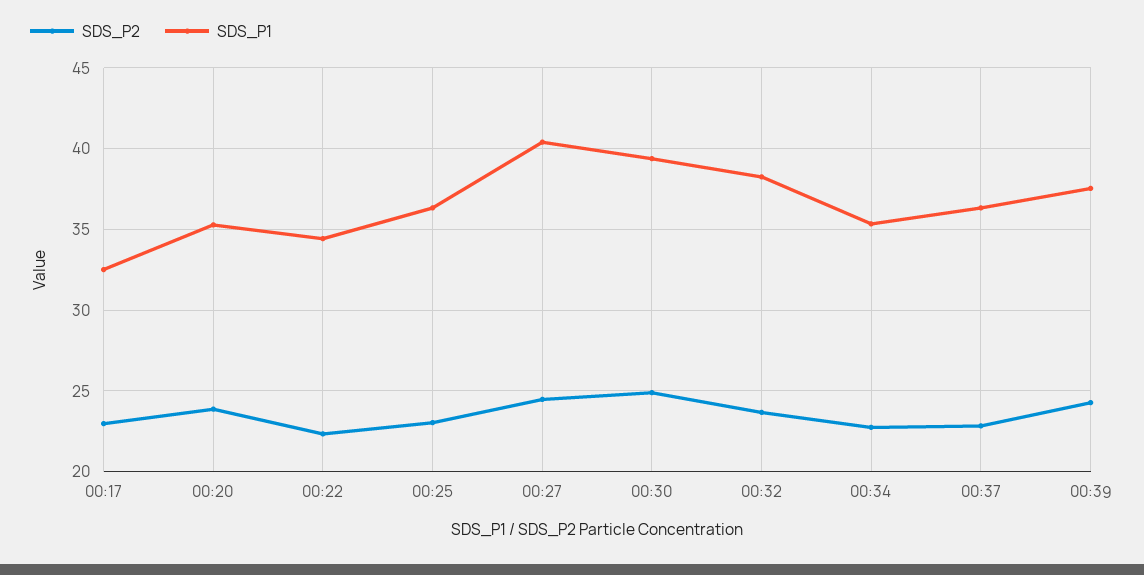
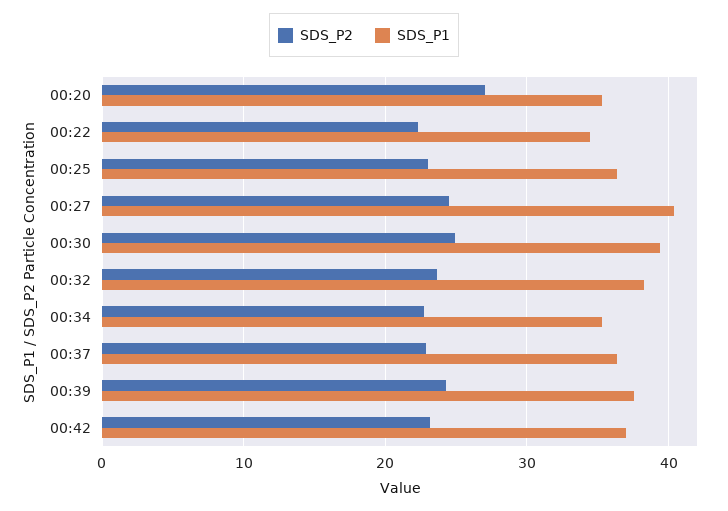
SDS_P2, 00:17: 23 -> none
SDS_P1, 00:17: 32.5 -> none
SDS_P2, 00:20: 24 -> 27
SDS_P2, 00:42: none -> 23
SDS_P1, 00:42: none -> 37

